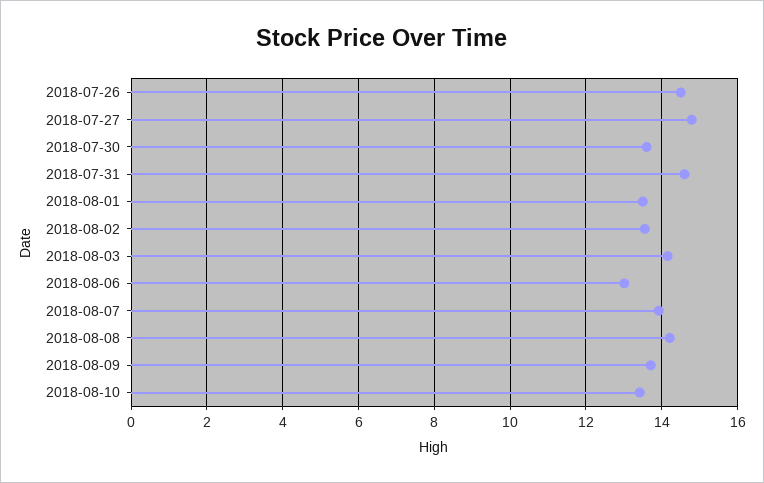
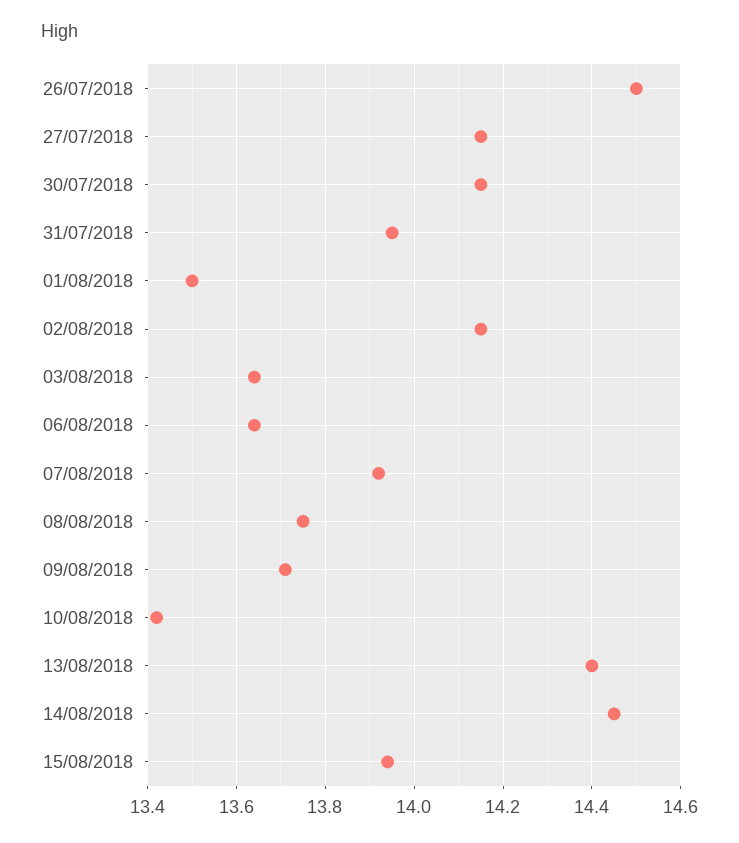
2018-07-27: 14.8 -> 14.15
2018-07-30: 13.6 -> 14.15
2018-07-31: 14.6 -> 13.95
2018-08-02: 13.6 -> 14.15
2018-08-03: 14.2 -> 13.65
2018-08-06: 13 -> 13.65
2018-08-08: 14.2 -> 13.75
13/08/2018: none -> 14.4
14/08/2018: none -> 14.45
15/08/2018: none -> 13.95

